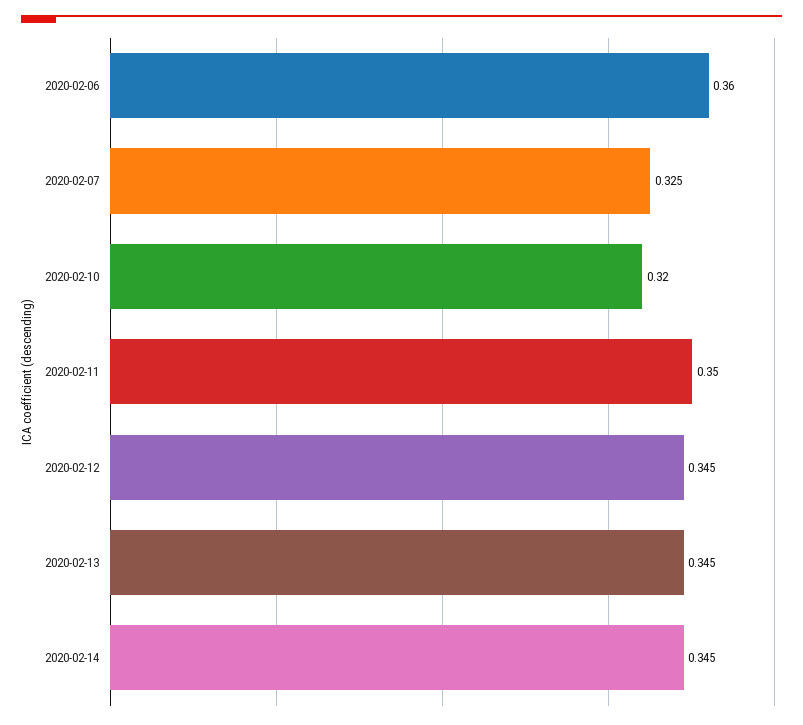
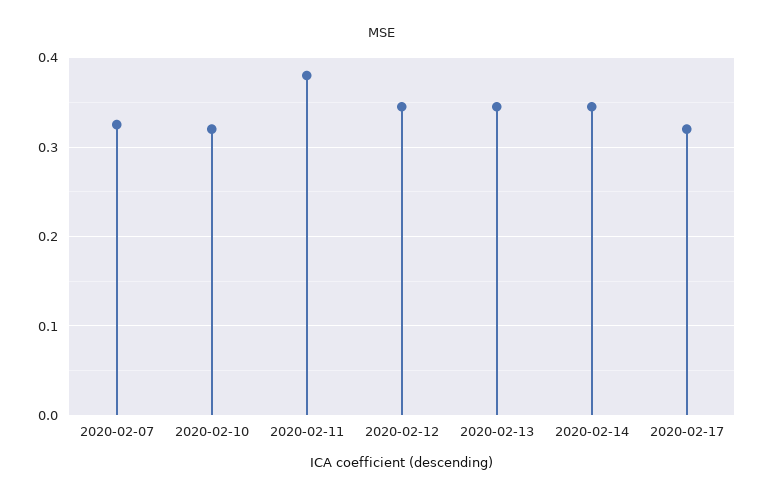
2020-02-06: 0.36 -> none
2020-02-11: 0.35 -> 0.38
2020-02-17: none -> 0.32

